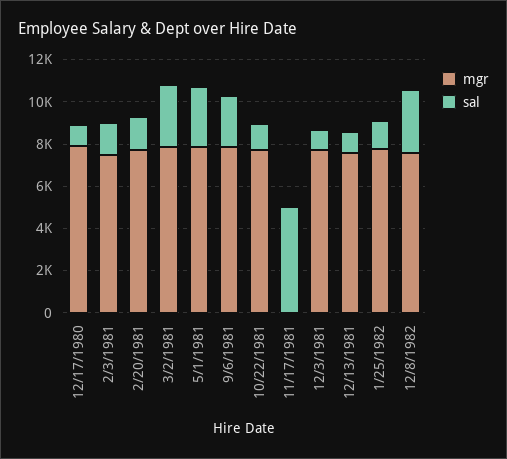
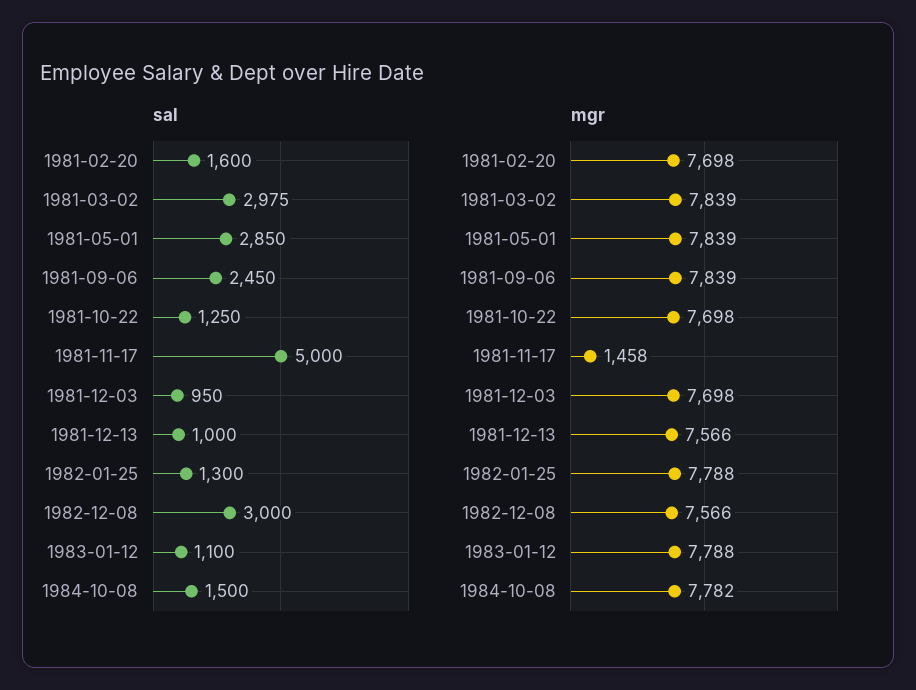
mgr, 12/17/1980: 8000 -> none
sal, 12/17/1980: 1000 -> none
mgr, 2/3/1981: 7500 -> none
sal, 2/3/1981: 1500 -> none
mgr, 11/17/1981: 0 -> 1458
sal, 1983-01-12: none -> 1100
sal, 1984-10-08: none -> 1500
mgr, 1983-01-12: none -> 7788
mgr, 1984-10-08: none -> 7782

